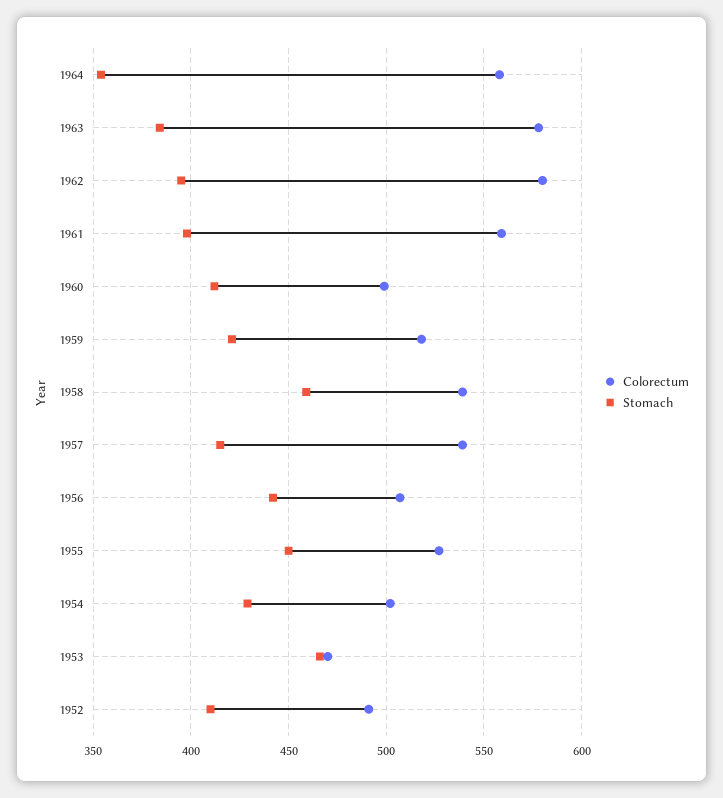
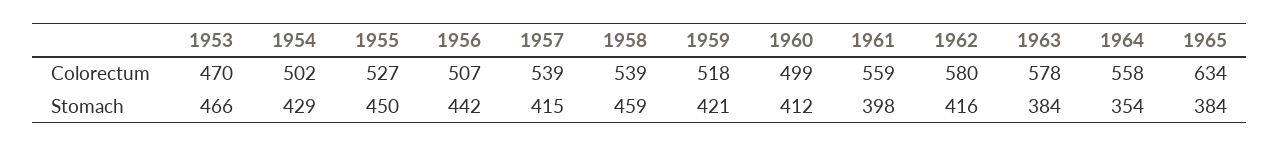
Stomach, 1962: 395 -> 416
Colorectum, 1952: 490 -> none
Stomach, 1952: 410 -> none
Colorectum, 1965: none -> 634
Stomach, 1965: none -> 384

